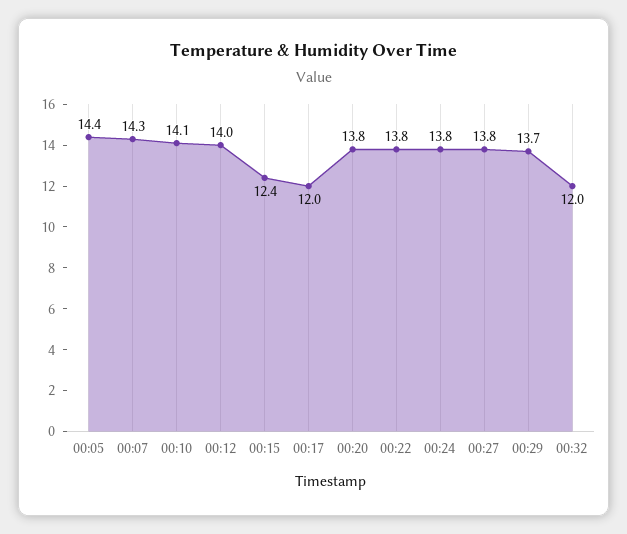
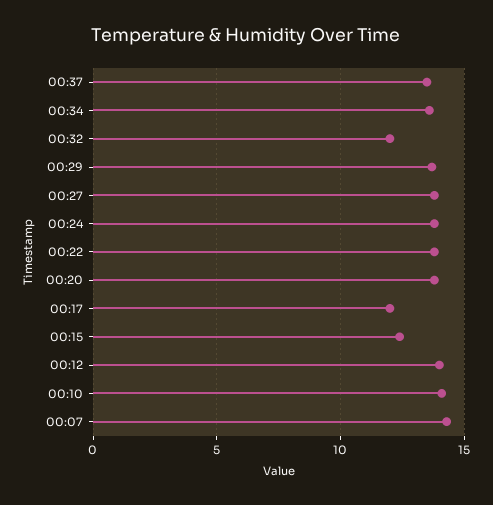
00:05: 14.4 -> none
00:37: none -> 13.5
00:34: none -> 13.5

